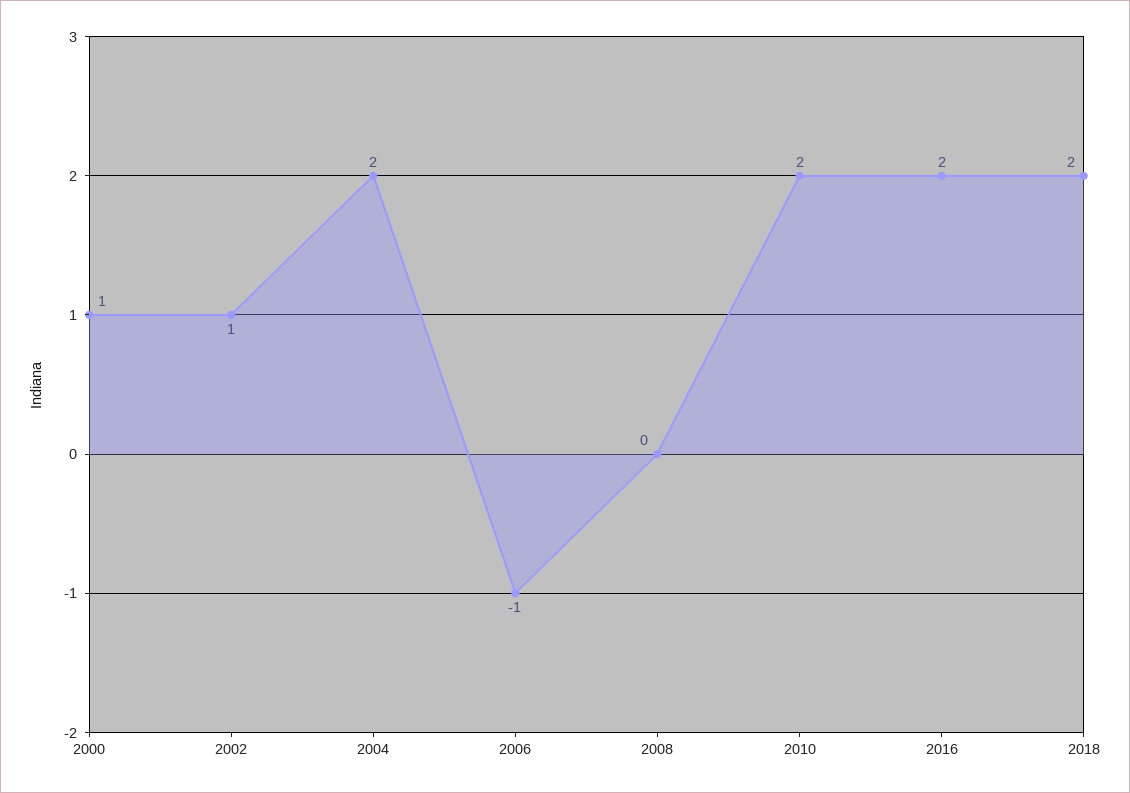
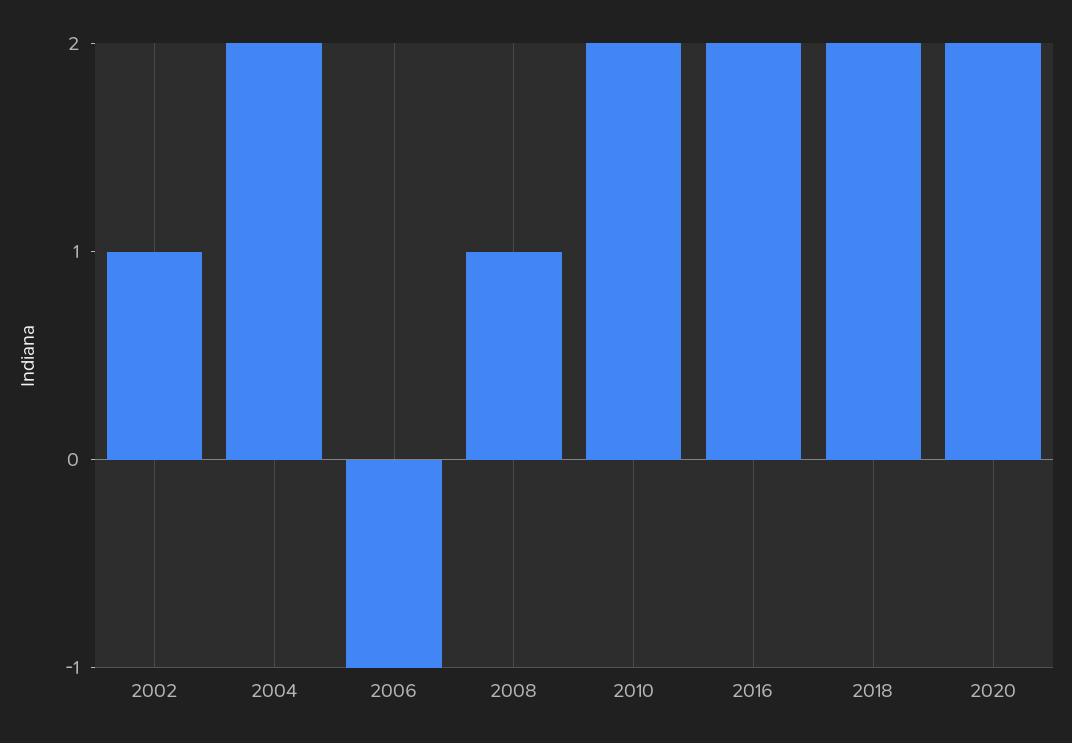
2000: 1 -> none
2008: 0 -> 1
2020: none -> 2

